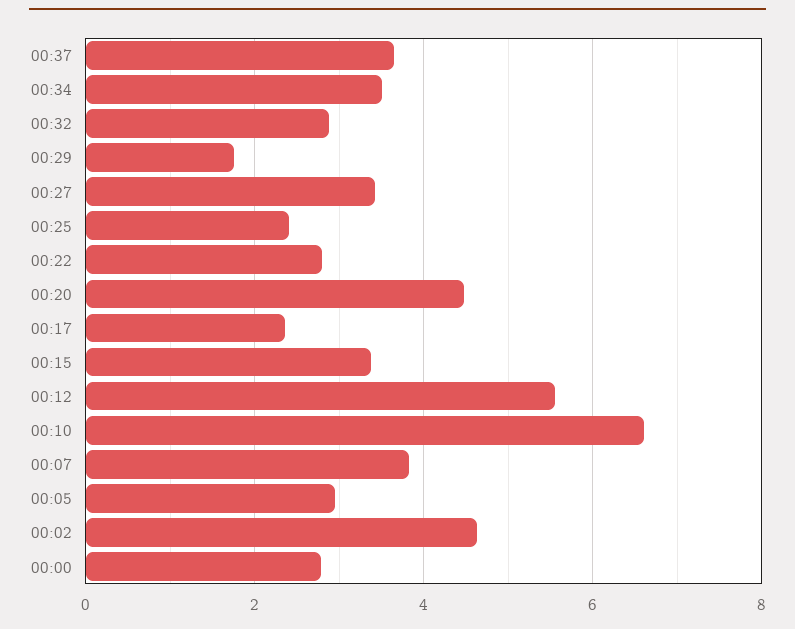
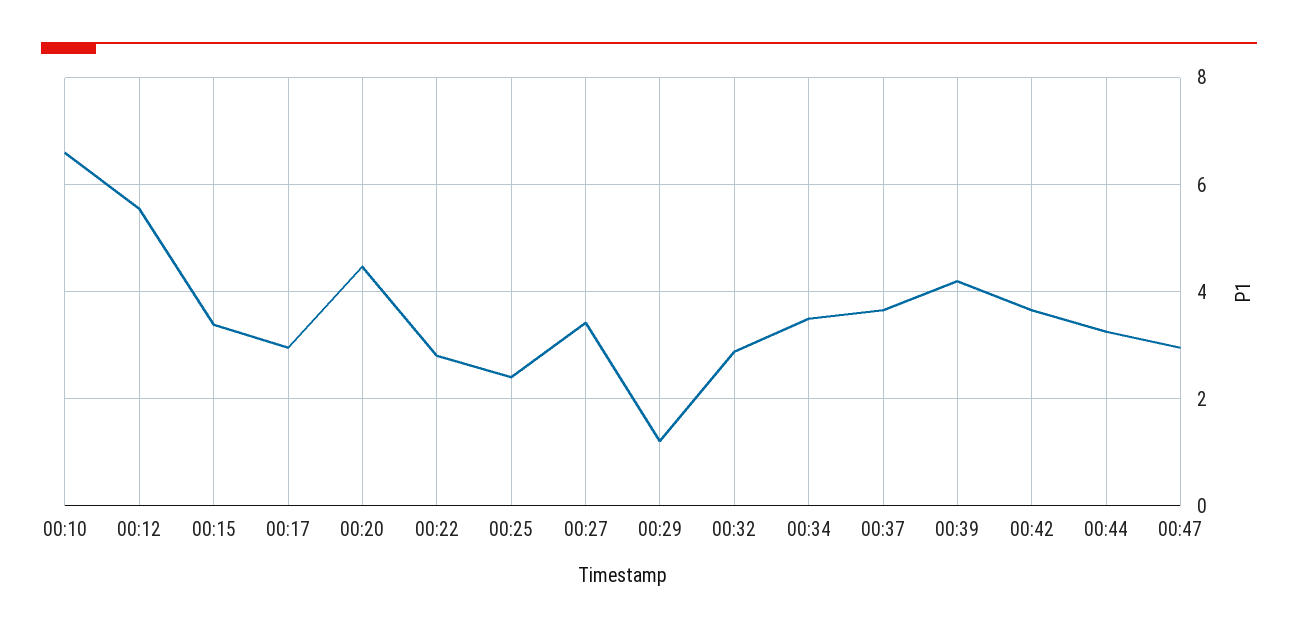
00:29: 1.8 -> 1.2
00:17: 2.4 -> 3
00:07: 3.8 -> none
00:05: 3 -> none
00:02: 4.6 -> none
00:00: 2.8 -> none
00:39: none -> 4.2
00:42: none -> 3.6
00:44: none -> 3.2
00:47: none -> 3

